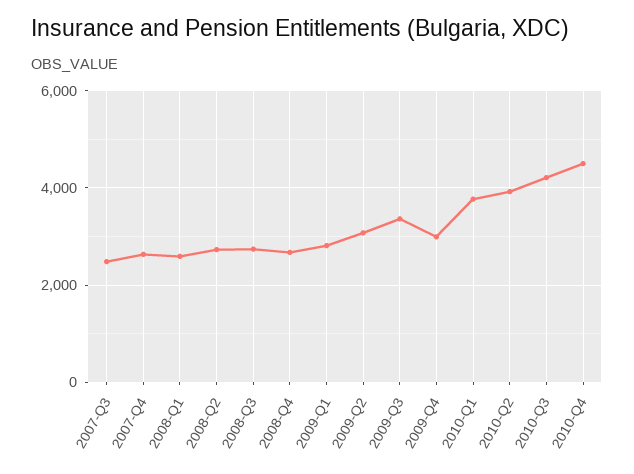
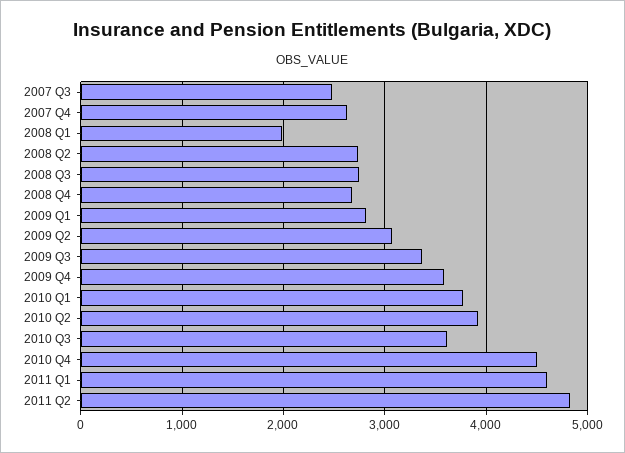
2008-Q1: 2600 -> 2000
2009-Q4: 3000 -> 3600
2010-Q3: 4200 -> 3600
2011 Q1: none -> 4600
2011 Q2: none -> 4800

